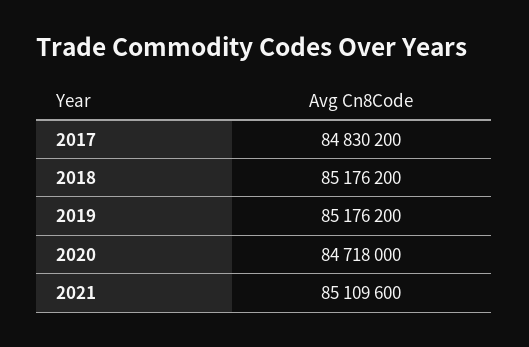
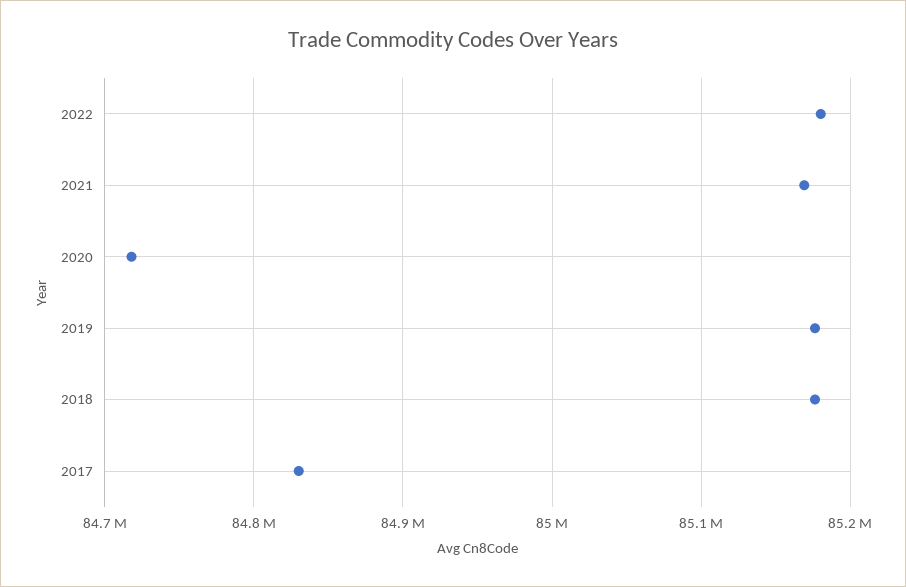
2021: 85109600 -> 85170000
2022: none -> 85180000

